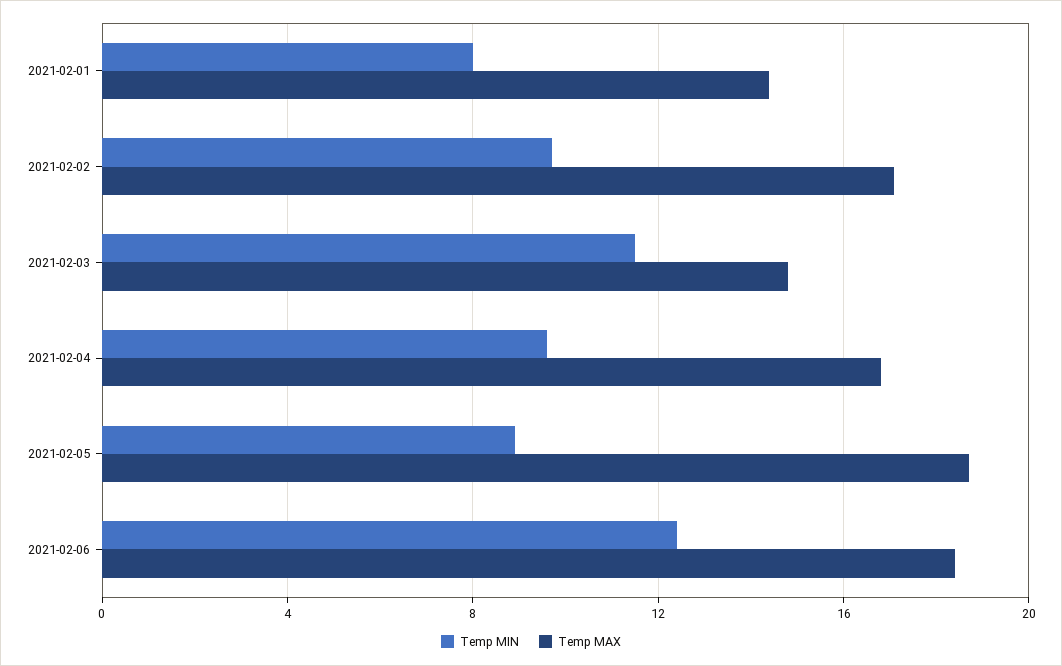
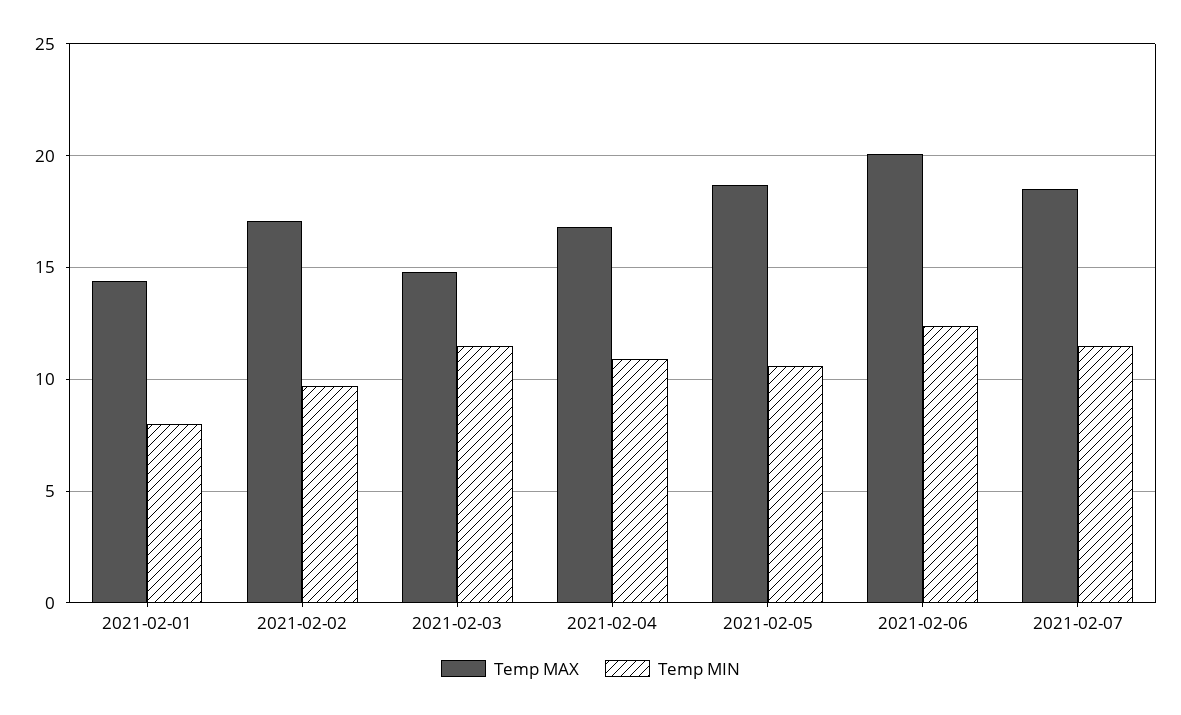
Temp MIN, 2021-02-04: 9.5 -> 11
Temp MIN, 2021-02-05: 9 -> 10.5
Temp MAX, 2021-02-06: 18.5 -> 20
Temp MAX, 2021-02-07: none -> 18.5
Temp MIN, 2021-02-07: none -> 11.5

